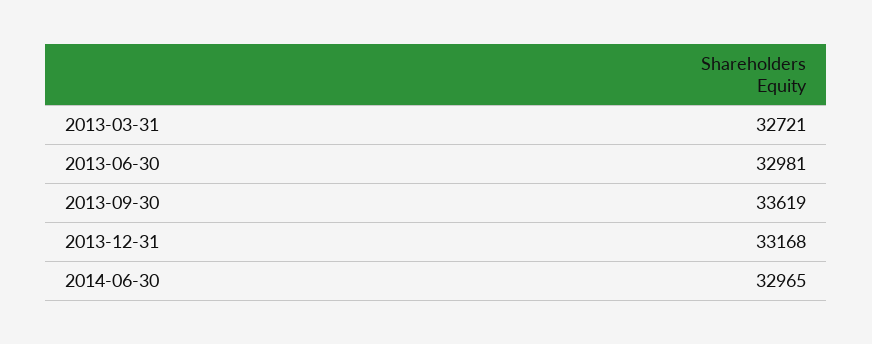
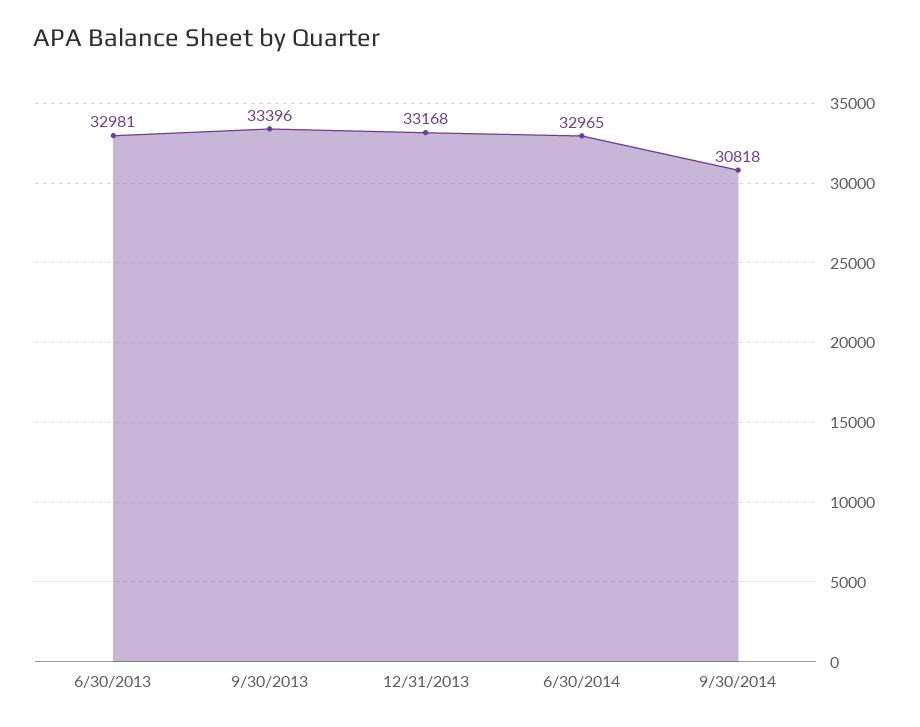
2013-03-31: 32721 -> none
2013-09-30: 33619 -> 33396
9/30/2014: none -> 30818

